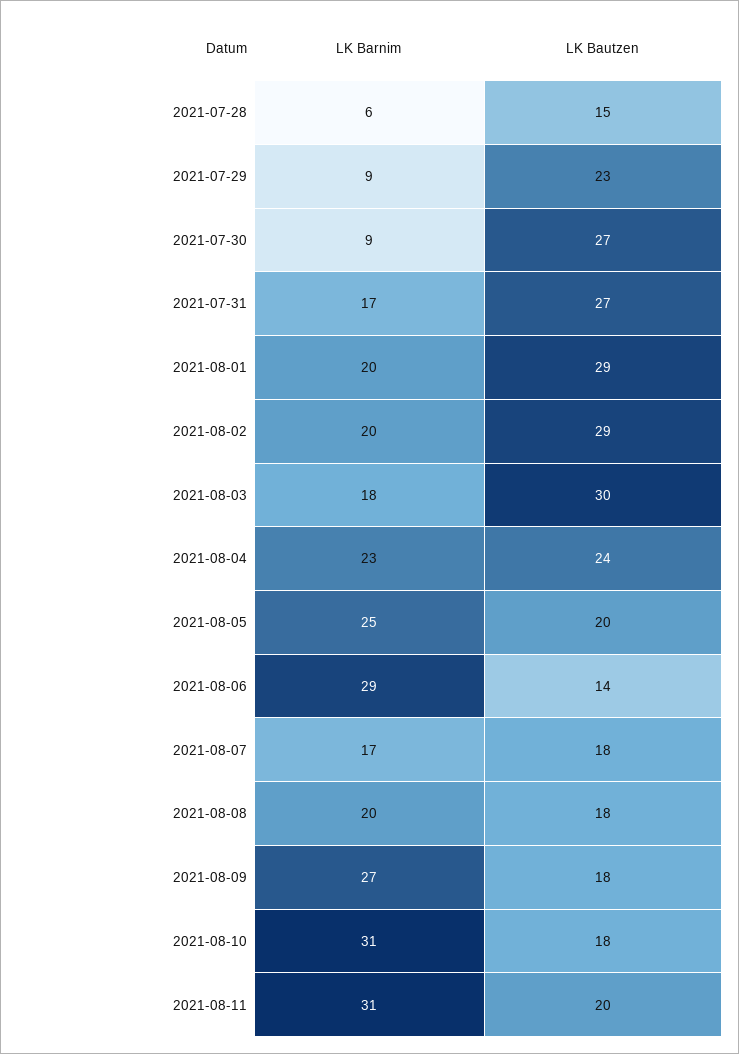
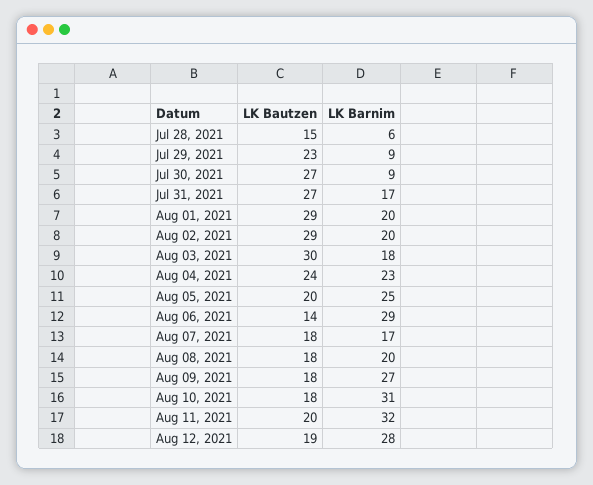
LK Barnim, 2021-08-11: 31 -> 32
LK Bautzen, Aug 12, 2021: none -> 19
LK Barnim, Aug 12, 2021: none -> 28

